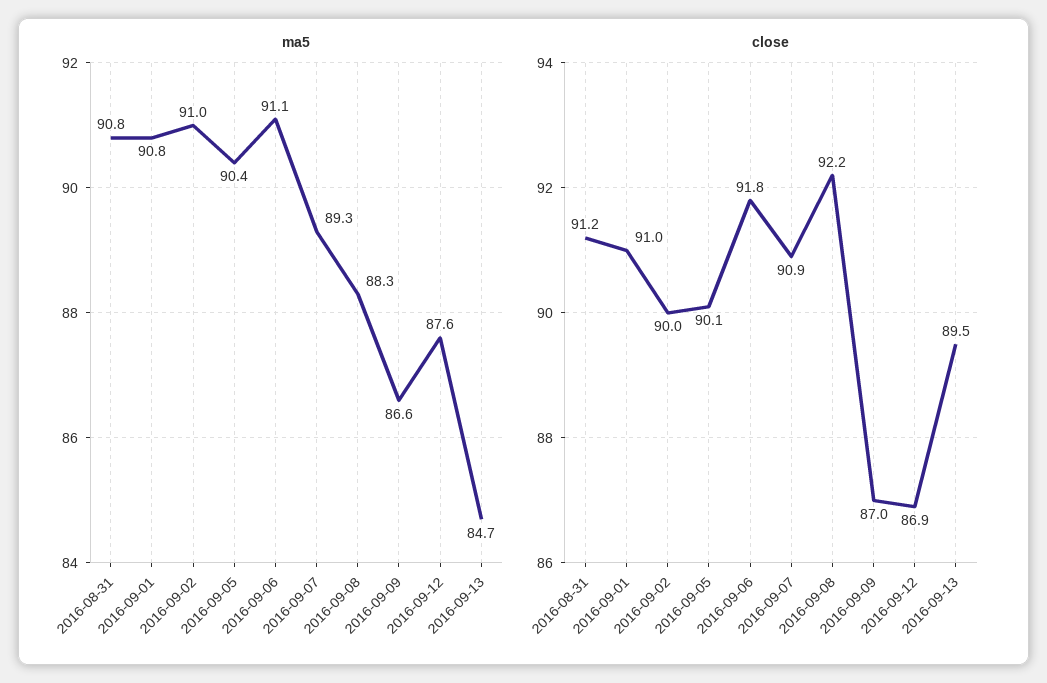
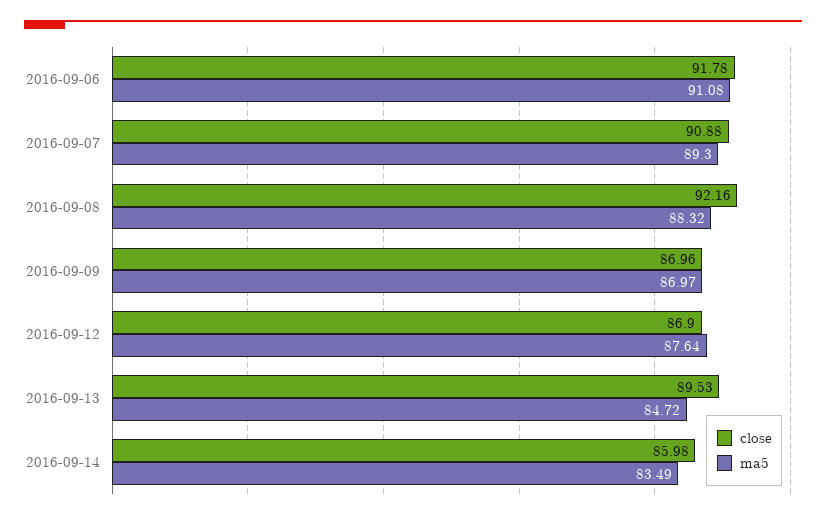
ma5, 2016-08-31: 90.8 -> none
ma5, 2016-09-01: 90.8 -> none
ma5, 2016-09-02: 91 -> none
ma5, 2016-09-05: 90.4 -> none
ma5, 2016-09-09: 86.6 -> 86.97
close, 2016-08-31: 91.2 -> none
close, 2016-09-01: 91 -> none
close, 2016-09-02: 90 -> none
close, 2016-09-05: 90.1 -> none
close, 2016-09-14: none -> 85.98
ma5, 2016-09-14: none -> 83.49

